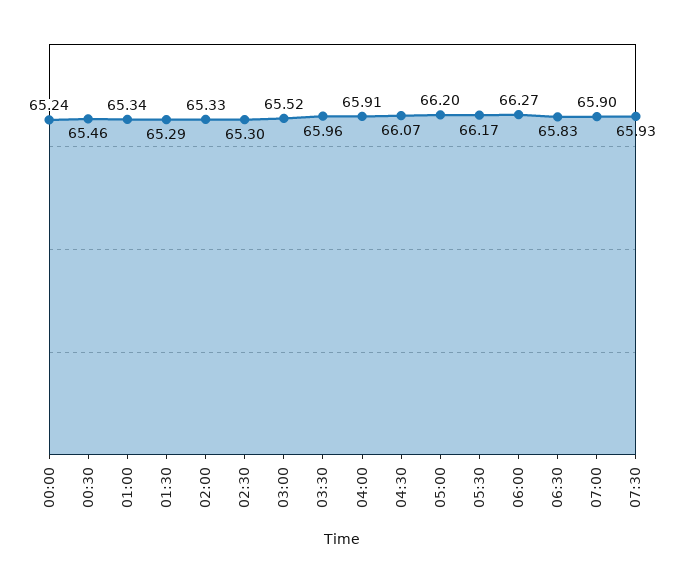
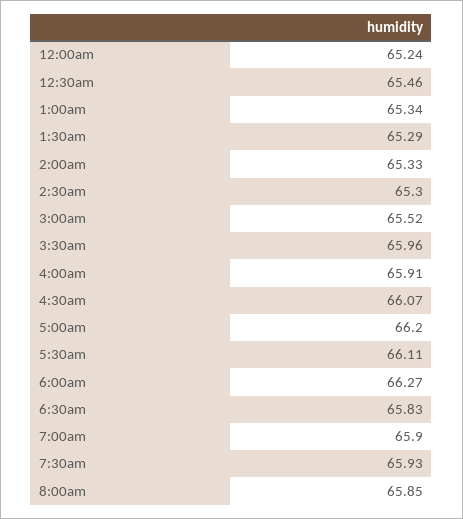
05:30: 66.17 -> 66.11
8:00am: none -> 65.85

